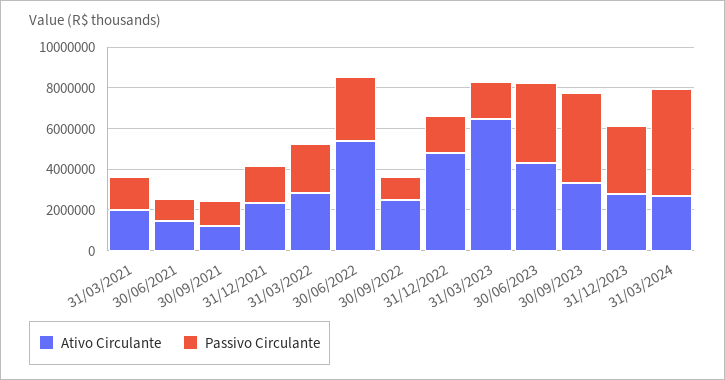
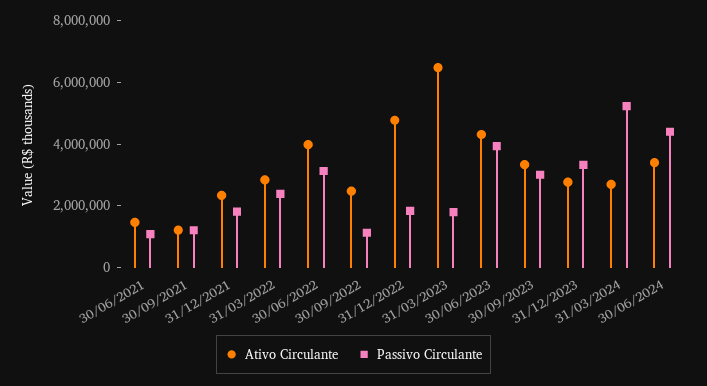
Ativo Circulante, 31/03/2021: 2000000 -> none
Passivo Circulante, 31/03/2021: 1500000 -> none
Ativo Circulante, 30/06/2022: 5500000 -> 4000000
Passivo Circulante, 30/09/2023: 4500000 -> 3000000
Ativo Circulante, 30/06/2024: none -> 3500000
Passivo Circulante, 30/06/2024: none -> 4500000

